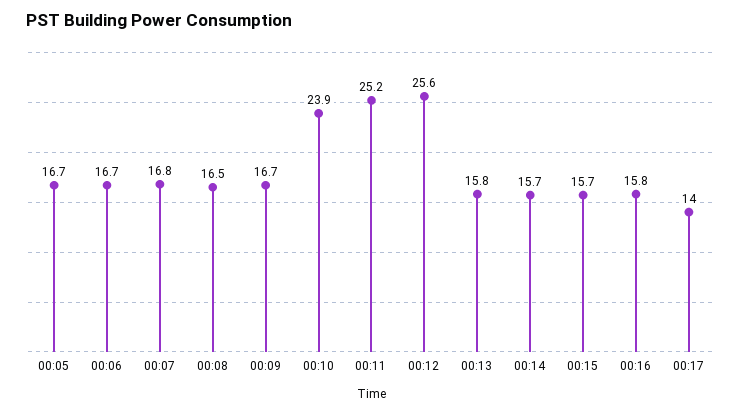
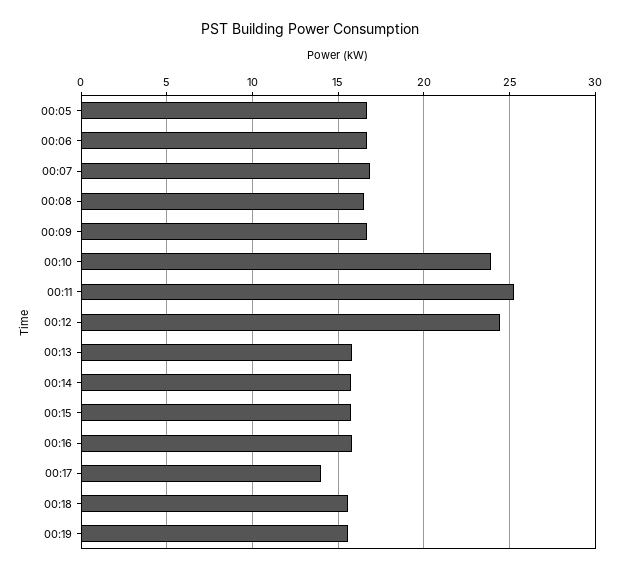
00:12: 25.6 -> 24.5
00:18: none -> 15.5
00:19: none -> 15.5

